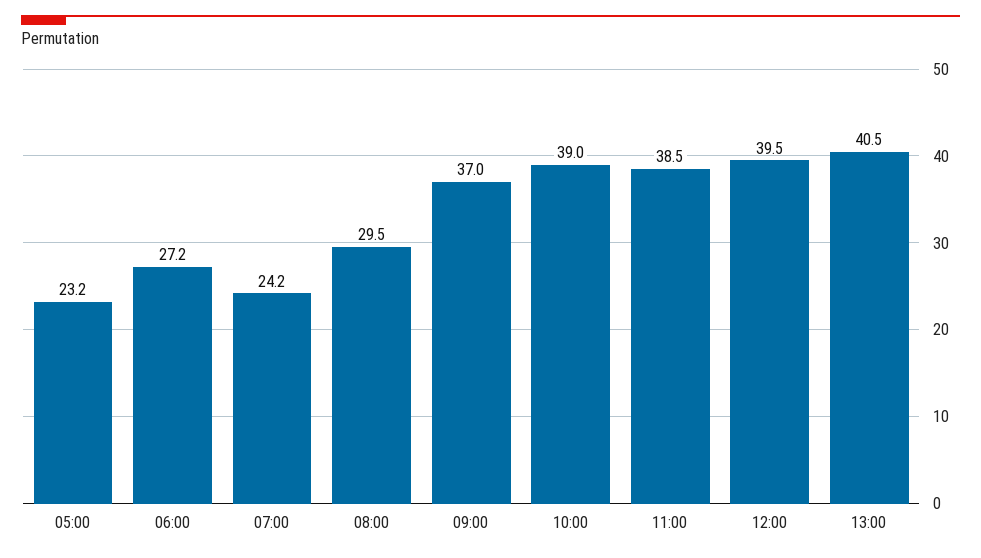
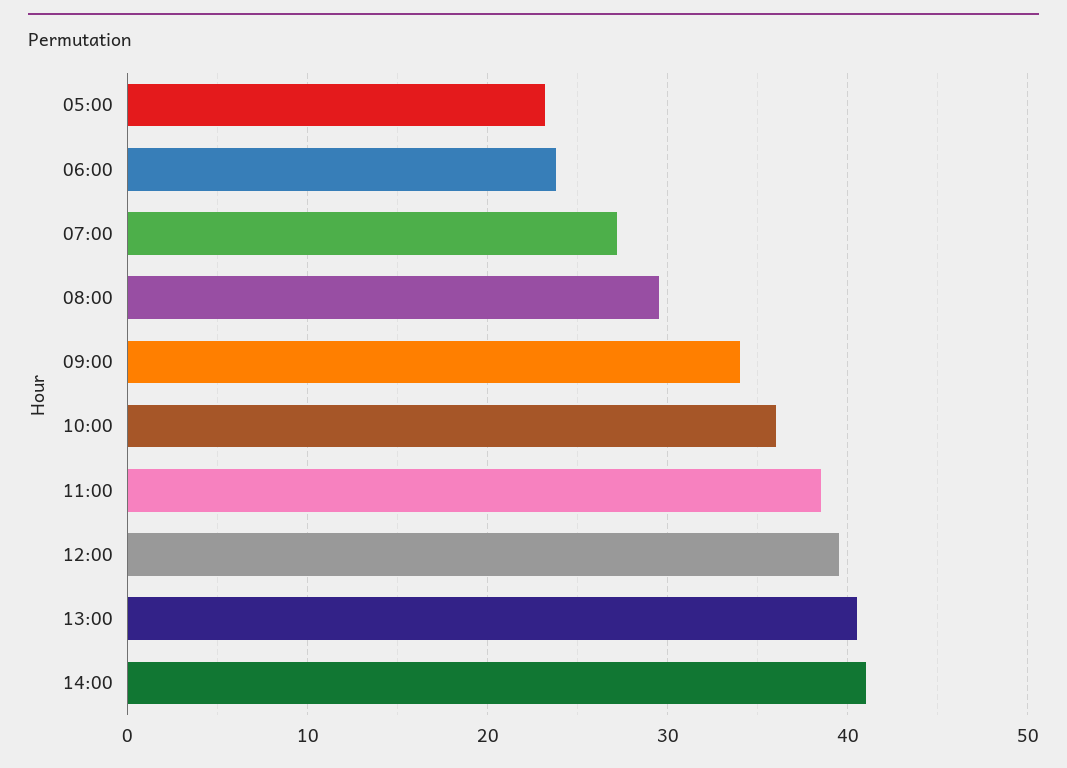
06:00: 27.2 -> 24
07:00: 24.2 -> 27
09:00: 37 -> 34
10:00: 39 -> 36
14:00: none -> 41

